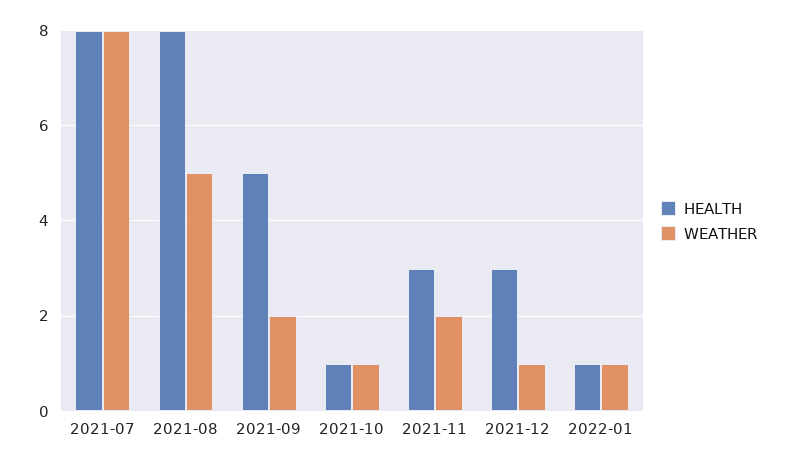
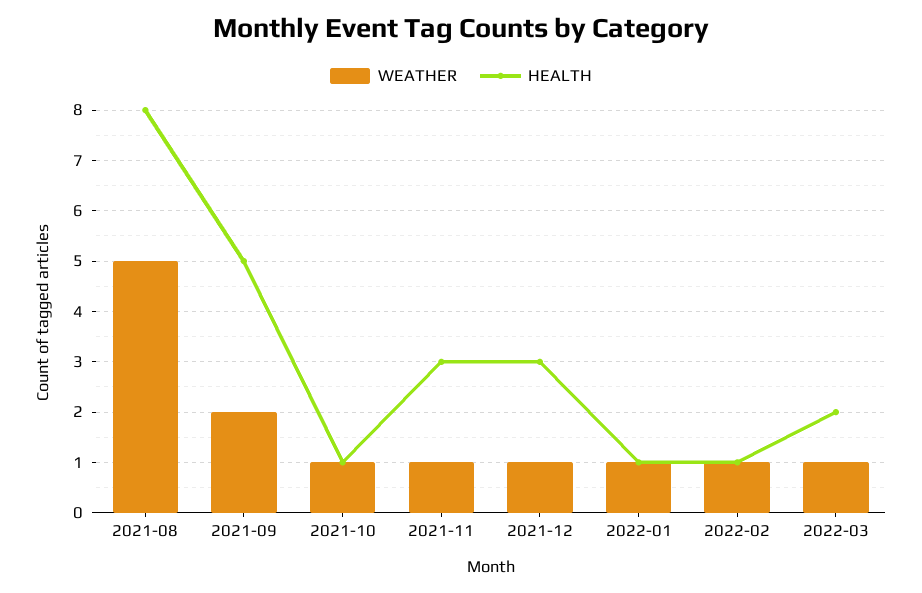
HEALTH, 2021-07: 8 -> none
WEATHER, 2021-07: 8 -> none
WEATHER, 2021-11: 2 -> 1
WEATHER, 2022-02: none -> 1
HEALTH, 2022-02: none -> 1
WEATHER, 2022-03: none -> 1
HEALTH, 2022-03: none -> 2

